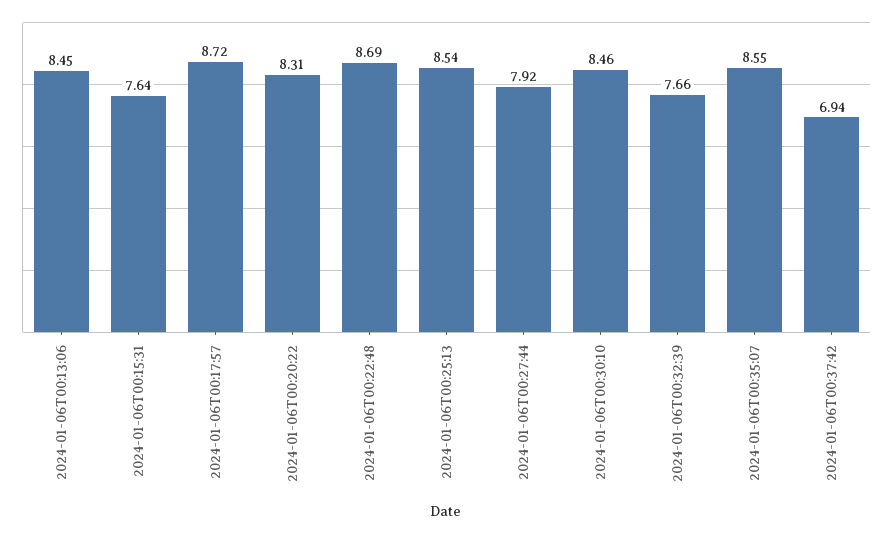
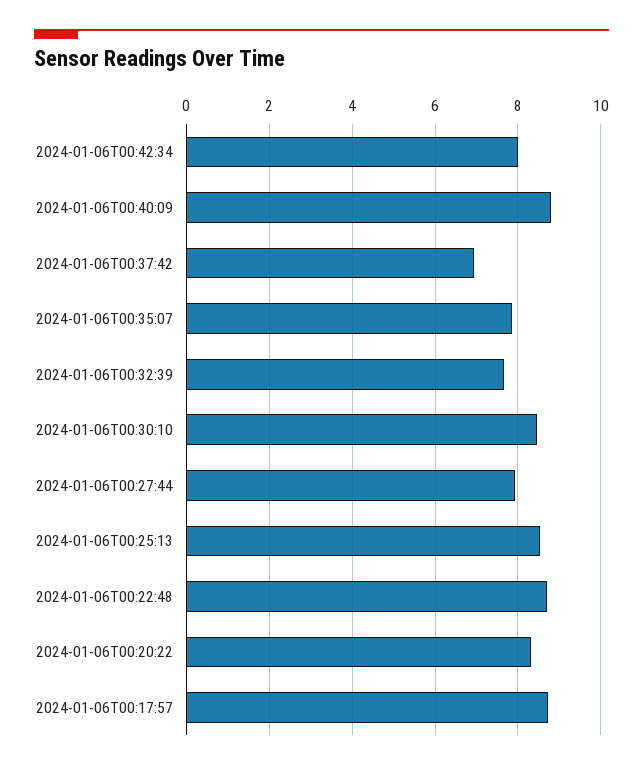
2024-01-06T00:13:06: 8.45 -> none
2024-01-06T00:15:31: 7.64 -> none
2024-01-06T00:35:07: 8.55 -> 7.8
2024-01-06T00:42:34: none -> 8
2024-01-06T00:40:09: none -> 8.8

